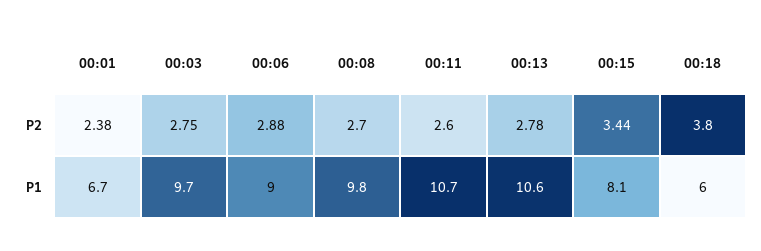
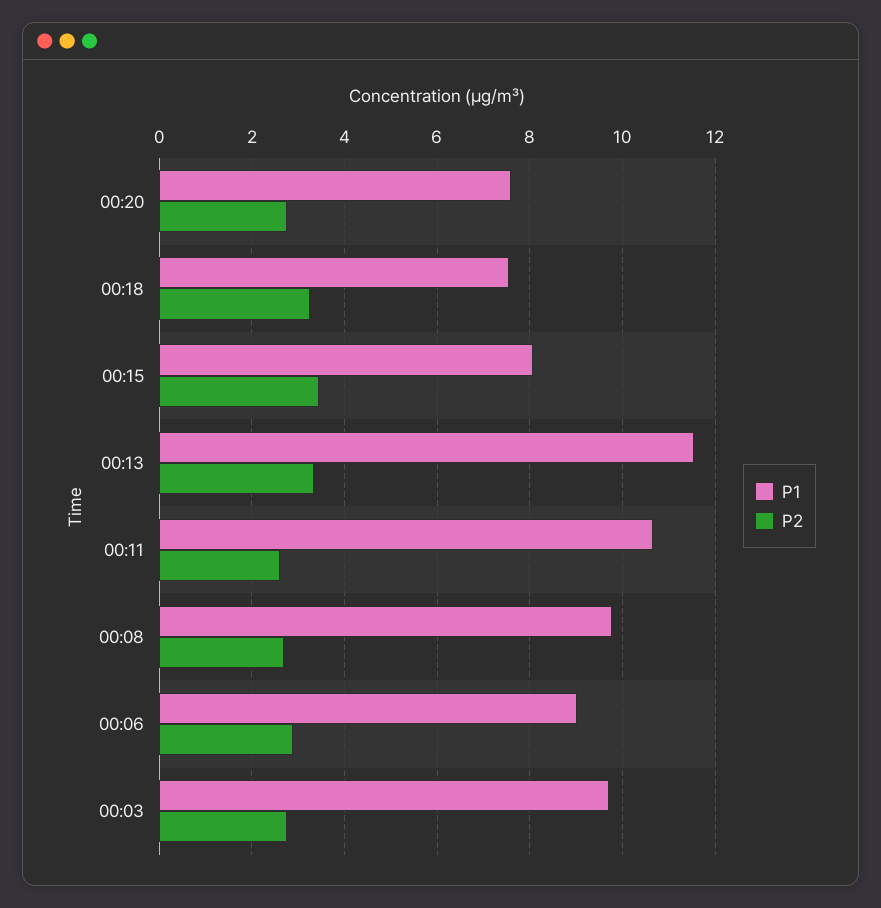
P2, 00:01: 2.38 -> none
P2, 00:13: 2.78 -> 3.4
P2, 00:18: 3.8 -> 3.2
P1, 00:01: 6.7 -> none
P1, 00:13: 10.6 -> 11.6
P1, 00:18: 6 -> 7.6
P1, 00:20: none -> 7.6
P2, 00:20: none -> 2.8

